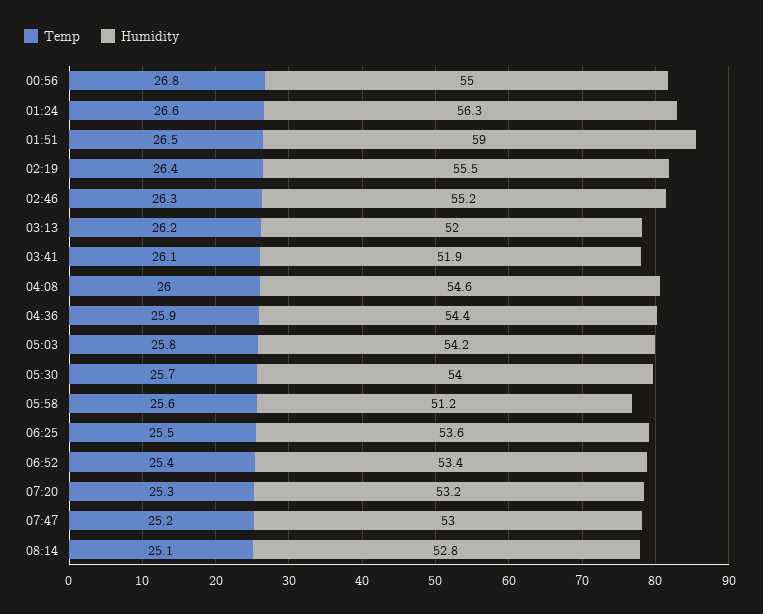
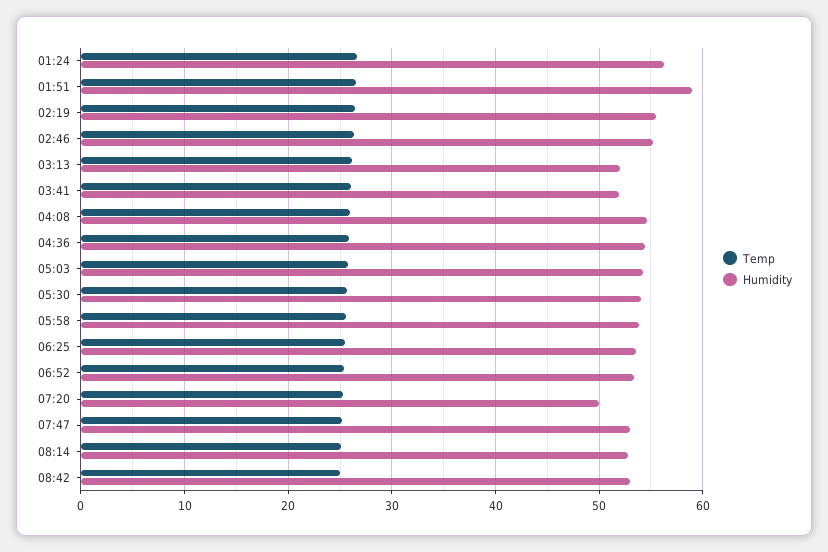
Temp, 00:56: 26.8 -> none
Humidity, 00:56: 55 -> none
Humidity, 05:58: 51.2 -> 54
Humidity, 07:20: 53.2 -> 50
Temp, 08:42: none -> 25
Humidity, 08:42: none -> 53

